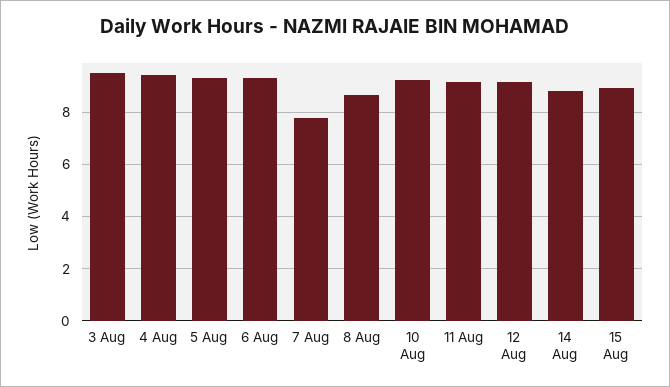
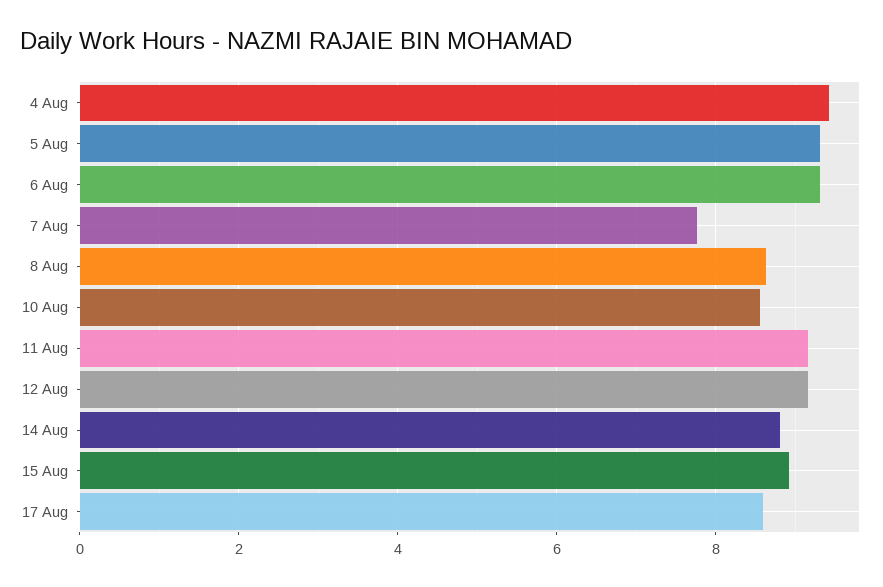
3 Aug: 9.5 -> none
10 Aug: 9.25 -> 8.6
17 Aug: none -> 8.6

